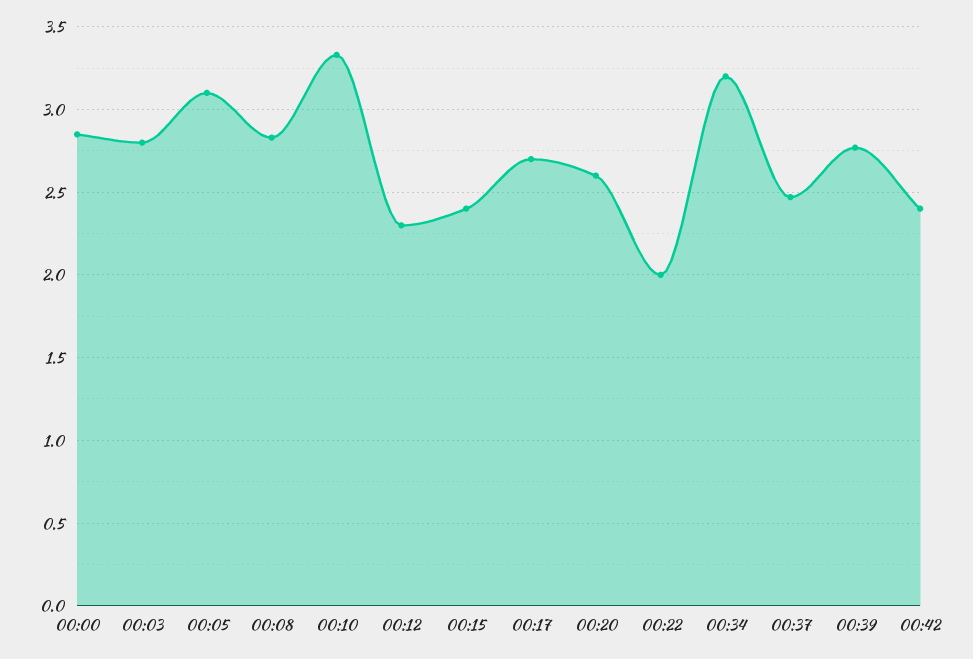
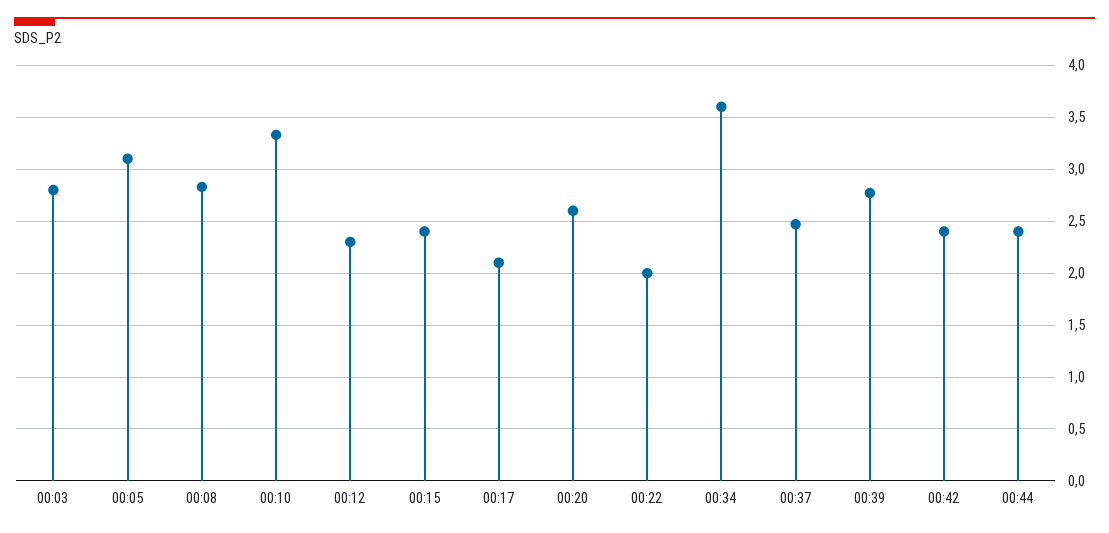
00:00: 2.85 -> none
00:17: 2.7 -> 2.1
00:34: 3.2 -> 3.6
00:44: none -> 2.4

